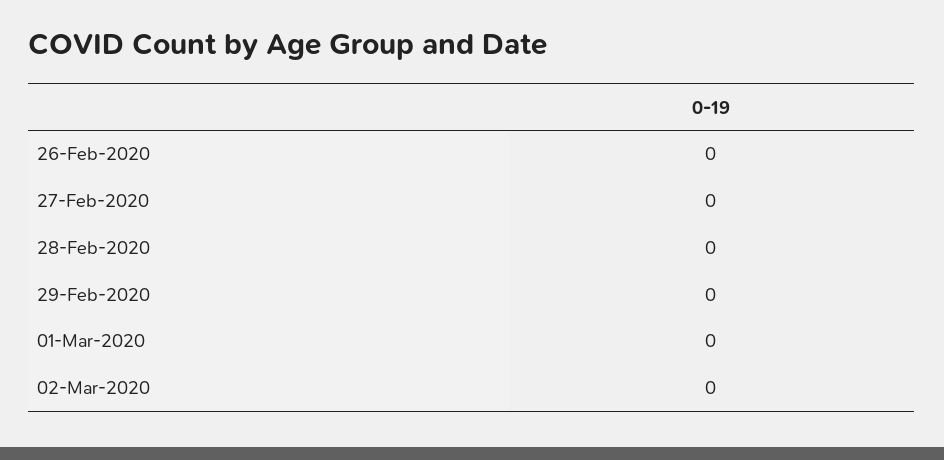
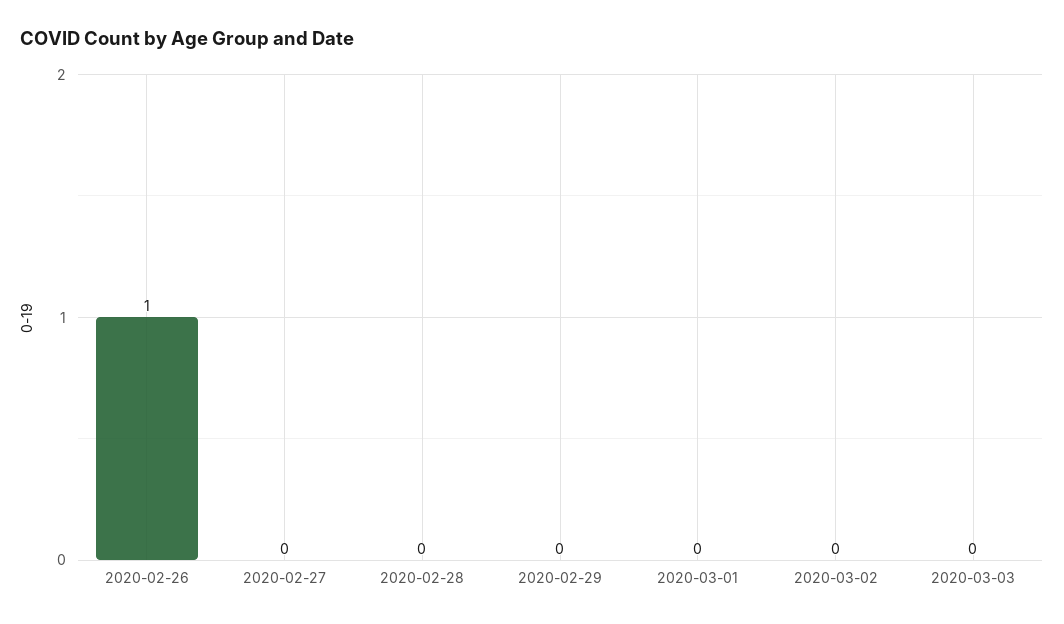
26-Feb-2020: 0 -> 1
2020-03-03: none -> 0

